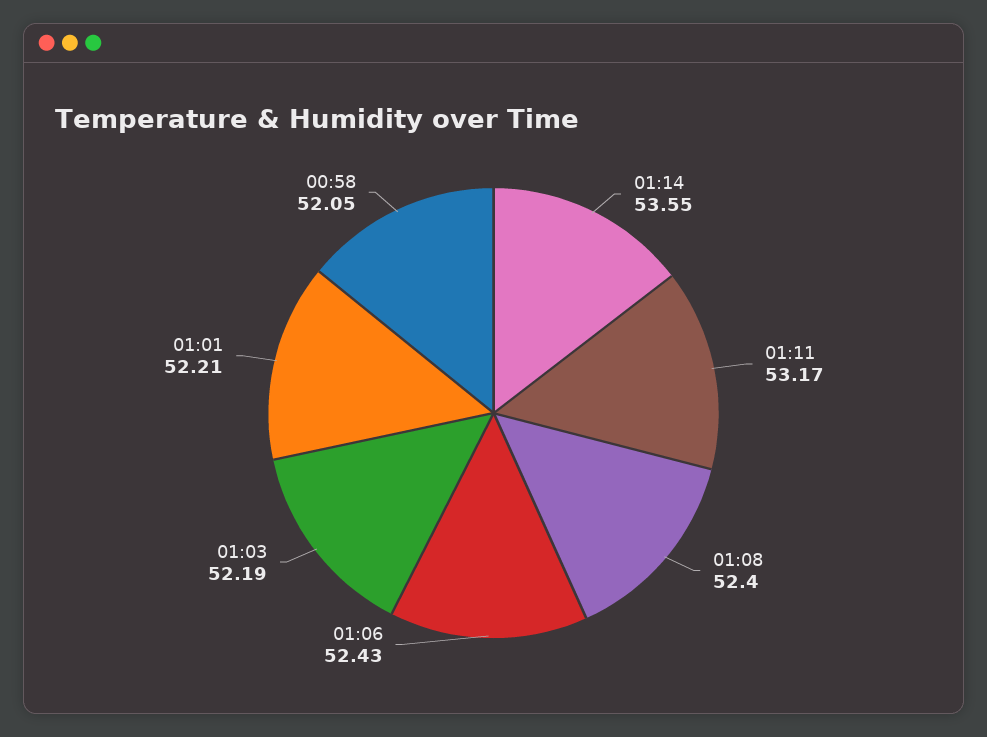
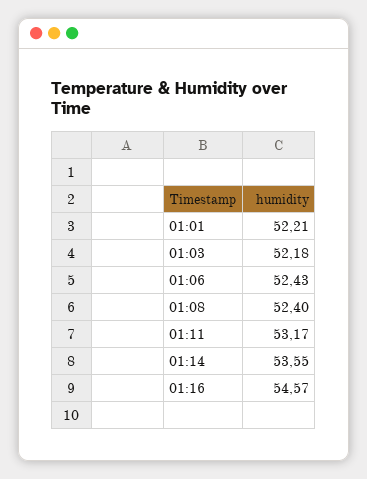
01:03: 52.19 -> 52.18
00:58: 52.05 -> none
01:16: none -> 54.57

